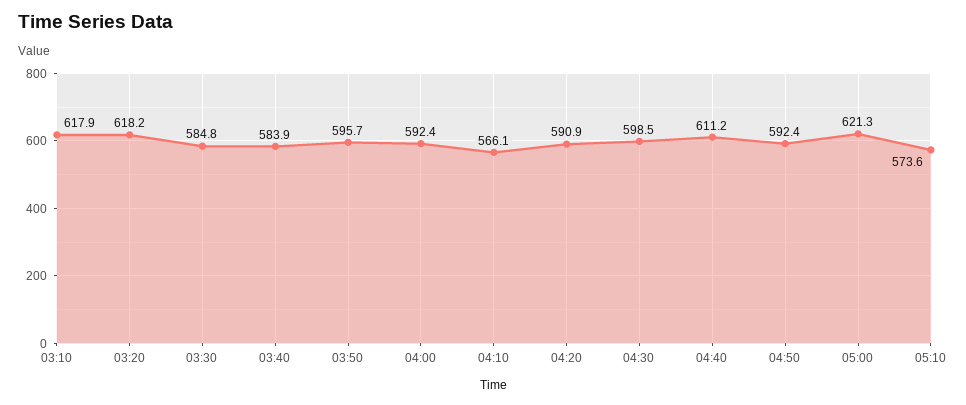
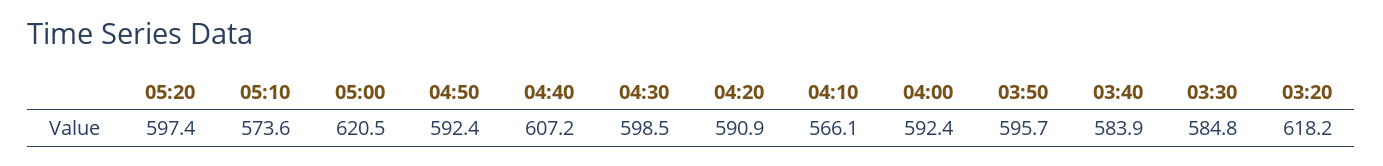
03:10: 617.9 -> none
04:40: 611.2 -> 607.2
05:00: 621.3 -> 620.5
05:20: none -> 597.4

